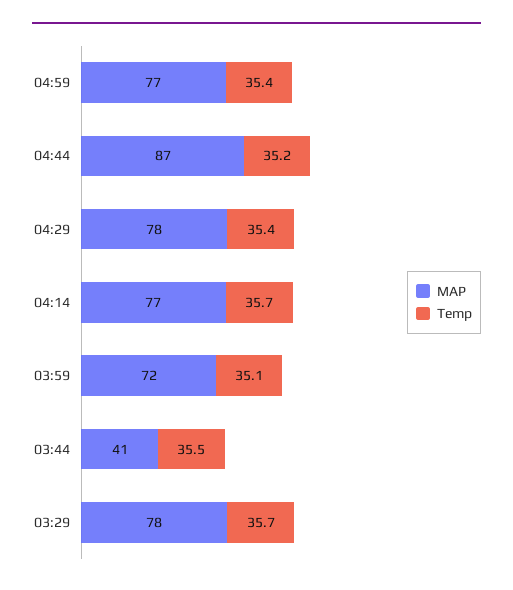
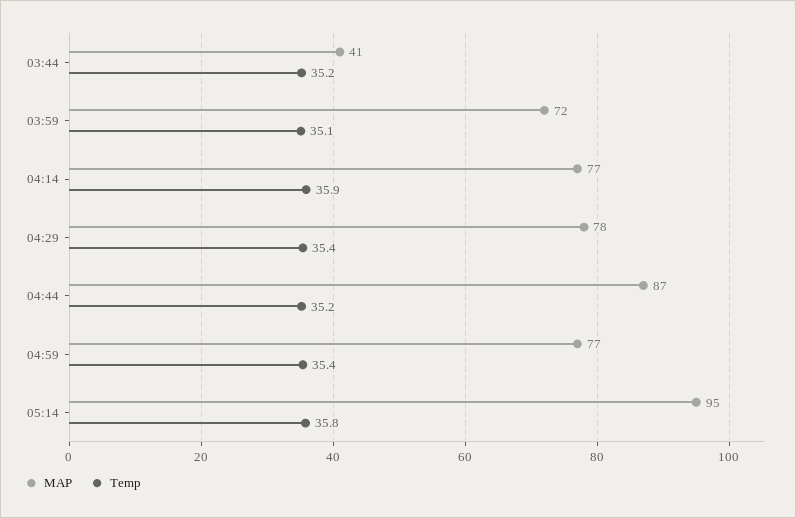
Temp, 04:14: 35.7 -> 35.9
Temp, 03:44: 35.5 -> 35.2
MAP, 03:29: 78 -> none
Temp, 03:29: 35.7 -> none
MAP, 05:14: none -> 95
Temp, 05:14: none -> 35.8

